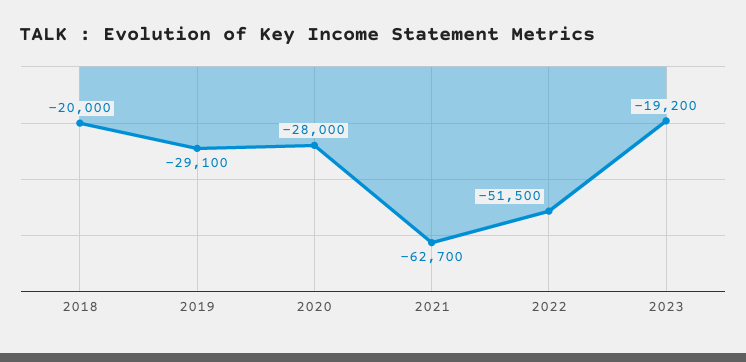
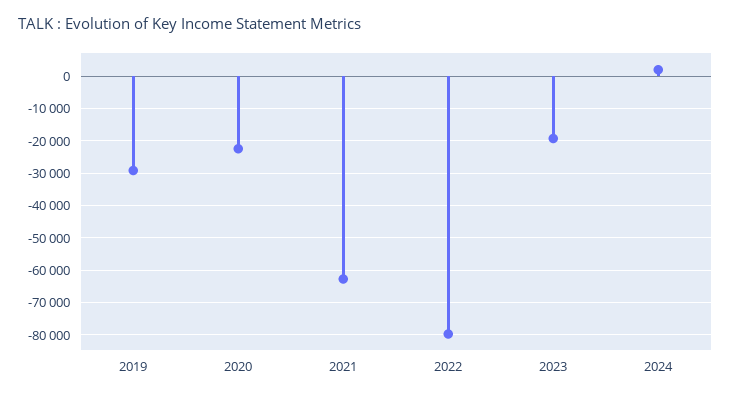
2018: -20000 -> none
2020: -28000 -> -22000
2022: -51500 -> -80000
2024: none -> 2000

